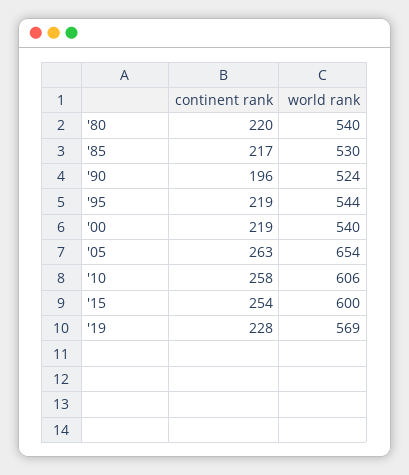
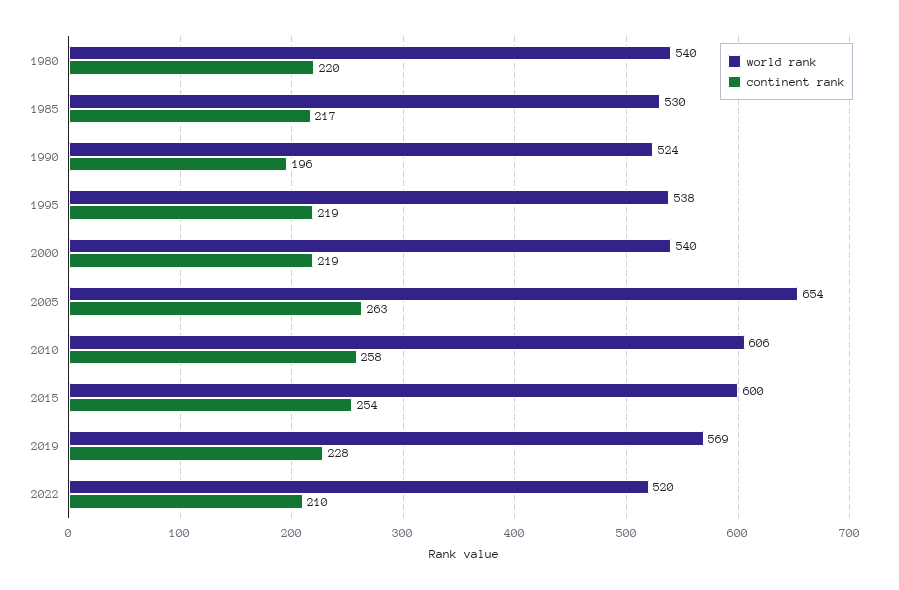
world rank, '95: 544 -> 538
world rank, 2022: none -> 520
continent rank, 2022: none -> 210

